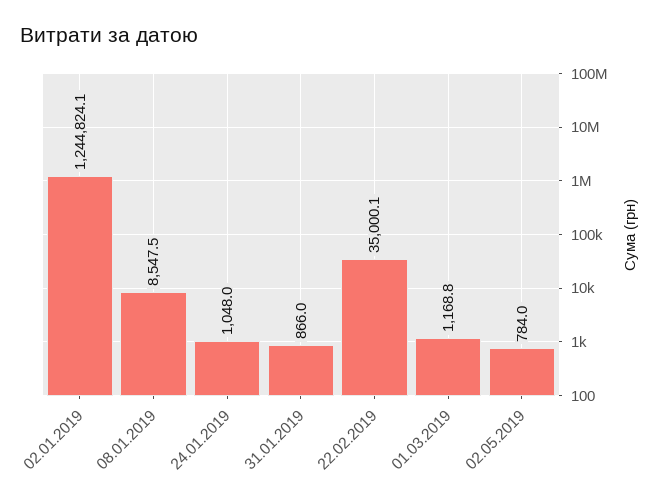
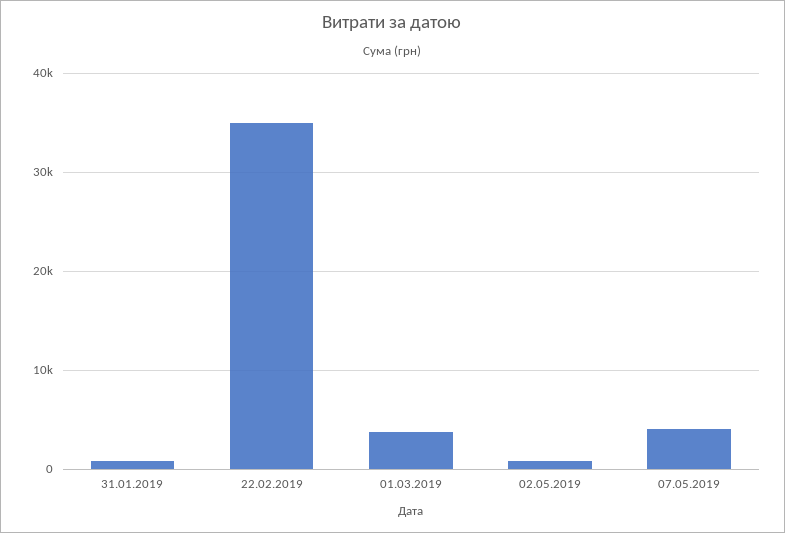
02.01.2019: 1244824.1 -> none
08.01.2019: 8547.5 -> none
24.01.2019: 1048 -> none
01.03.2019: 1168.8 -> 4000
07.05.2019: none -> 4000

